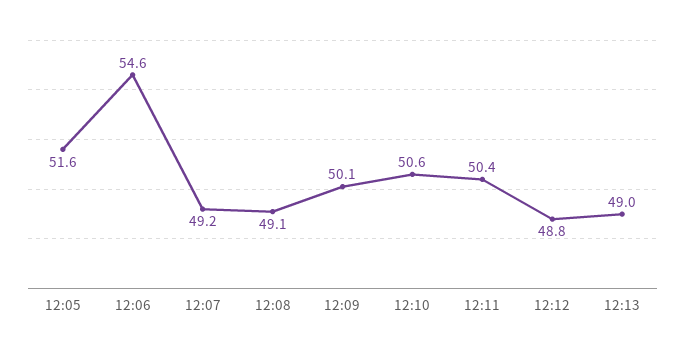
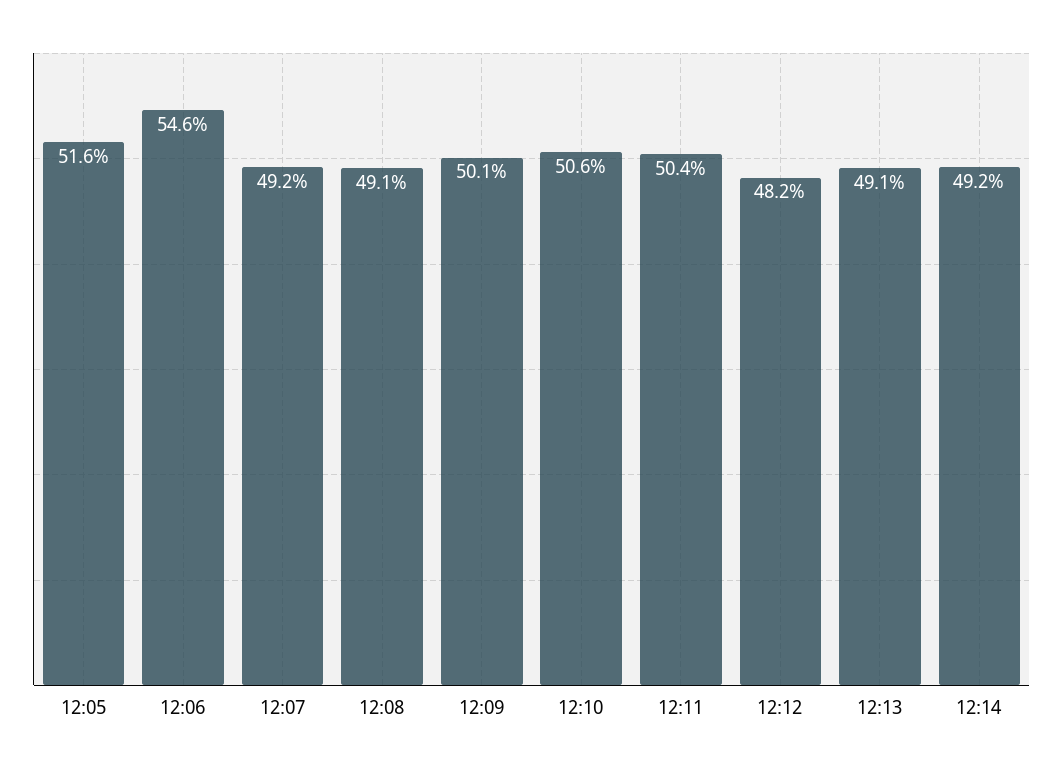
12:12: 48.8 -> 48.2
12:13: 49 -> 49.1
12:14: none -> 49.2

